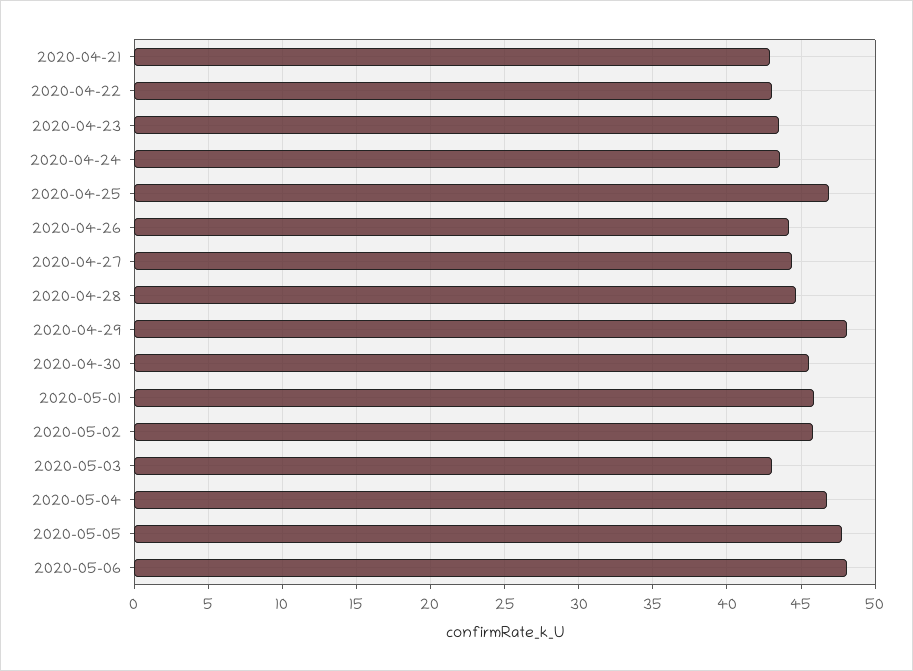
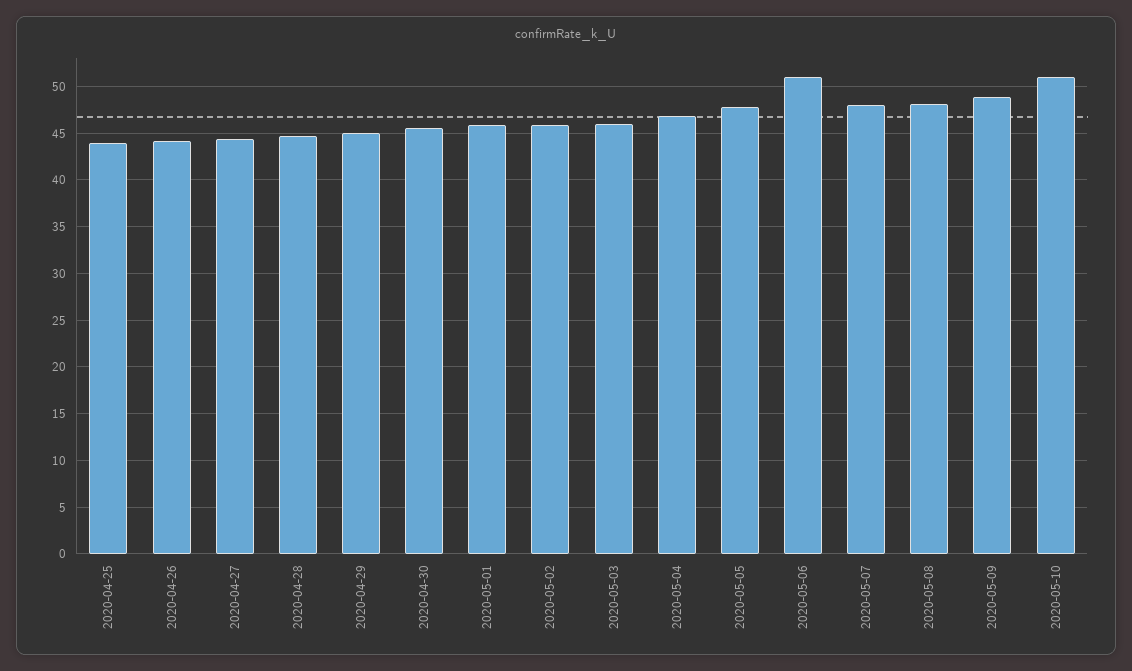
2020-04-21: 43 -> none
2020-04-22: 43 -> none
2020-04-23: 43.5 -> none
2020-04-24: 43.5 -> none
2020-04-25: 47 -> 44
2020-04-29: 48 -> 45
2020-05-03: 43 -> 46
2020-05-06: 48 -> 51
2020-05-07: none -> 48
2020-05-08: none -> 48
2020-05-09: none -> 49
2020-05-10: none -> 51

